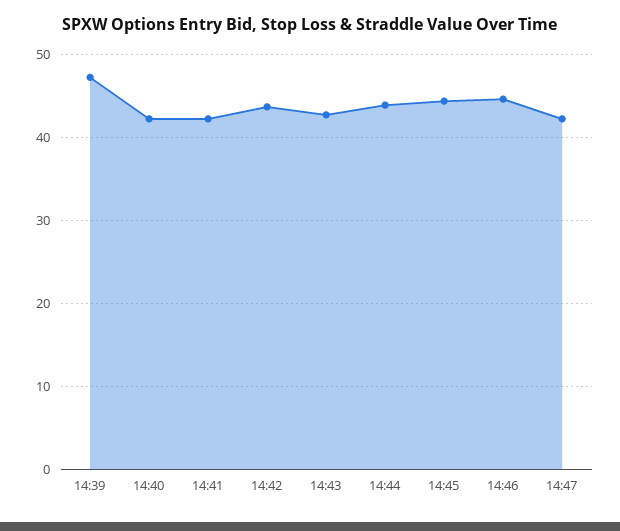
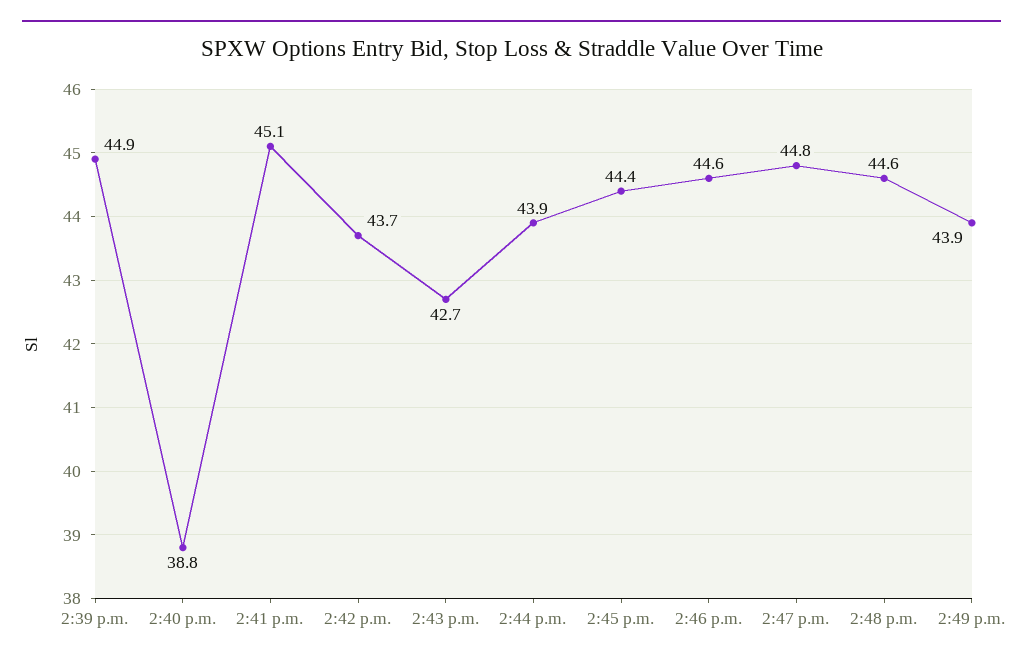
14:39: 47 -> 44.9
14:40: 42 -> 38.8
14:41: 42 -> 45.1
14:47: 42 -> 44.8
2:48 p.m.: none -> 44.6
2:49 p.m.: none -> 43.9

